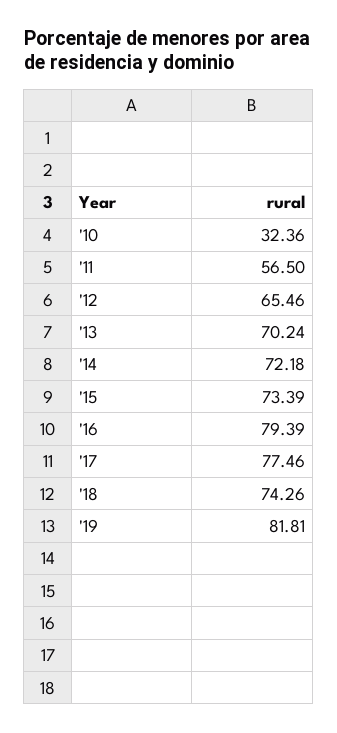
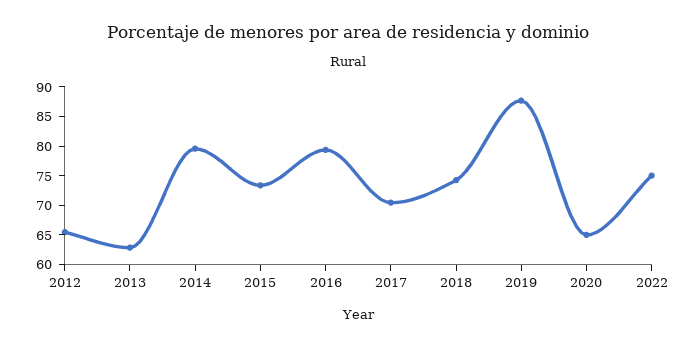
'10: 32.36 -> none
'11: 56.5 -> none
'13: 70.24 -> 62.5
'14: 72.18 -> 80
'17: 77.46 -> 70
'19: 81.81 -> 87.5
2020: none -> 65
2022: none -> 75

